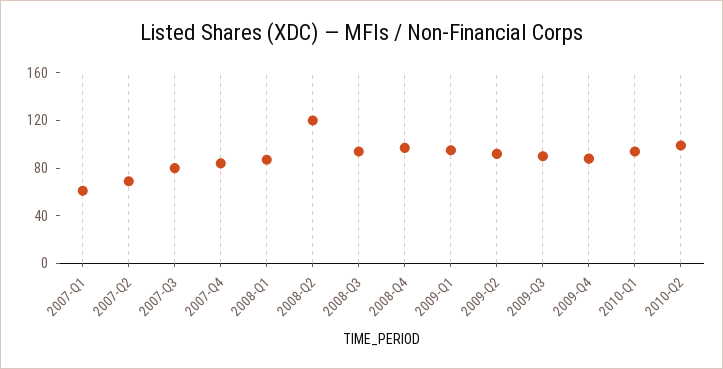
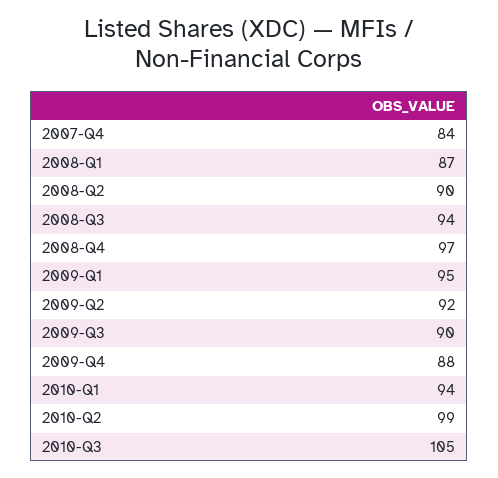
2007-Q1: 60 -> none
2007-Q2: 70 -> none
2007-Q3: 80 -> none
2008-Q2: 120 -> 90
2010-Q3: none -> 105

